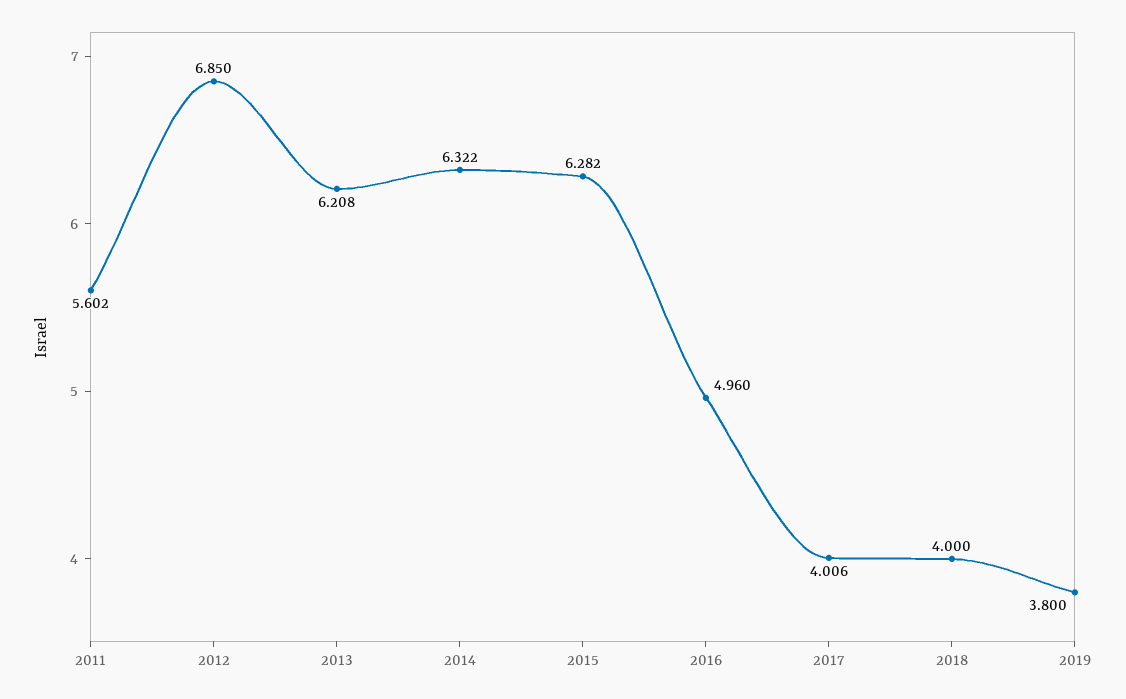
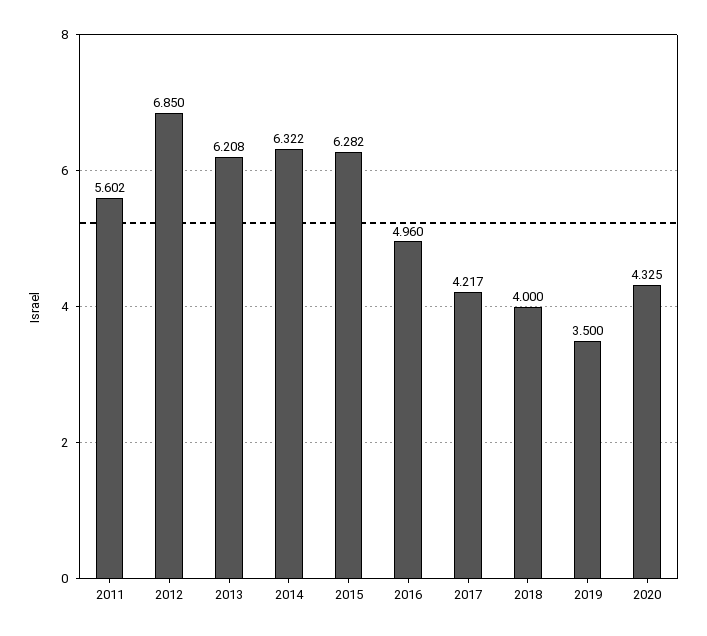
2017: 4.006 -> 4.217
2019: 3.8 -> 3.5
2020: none -> 4.325

